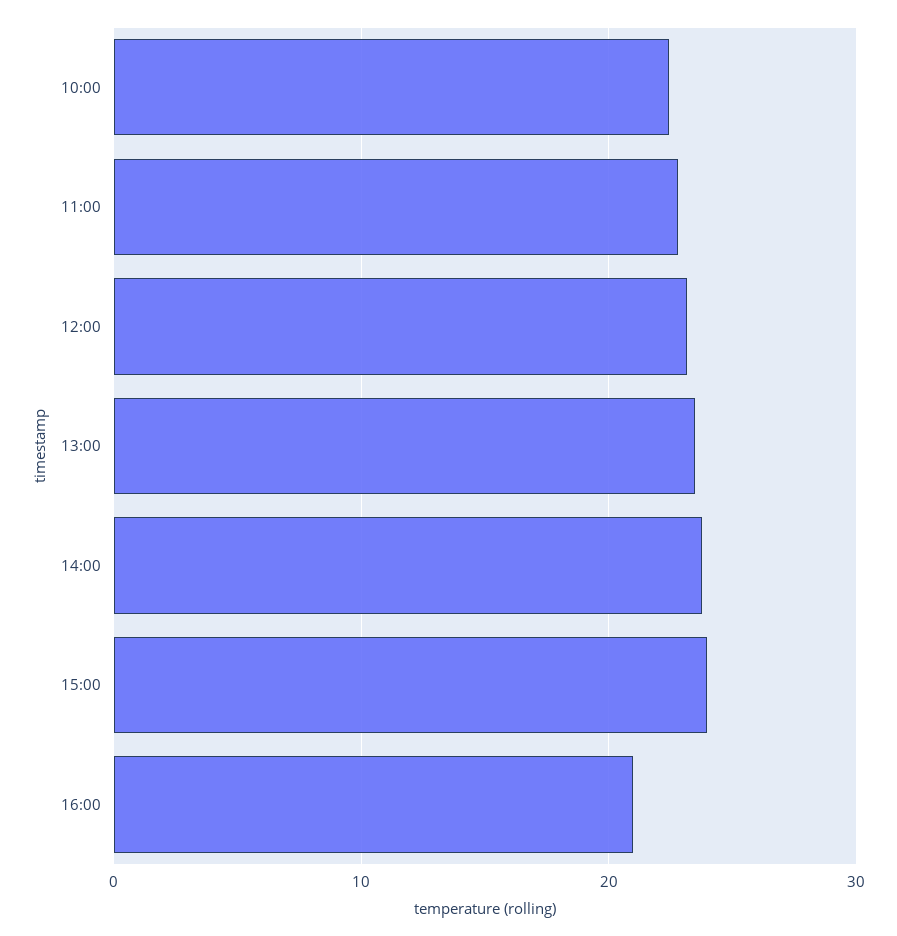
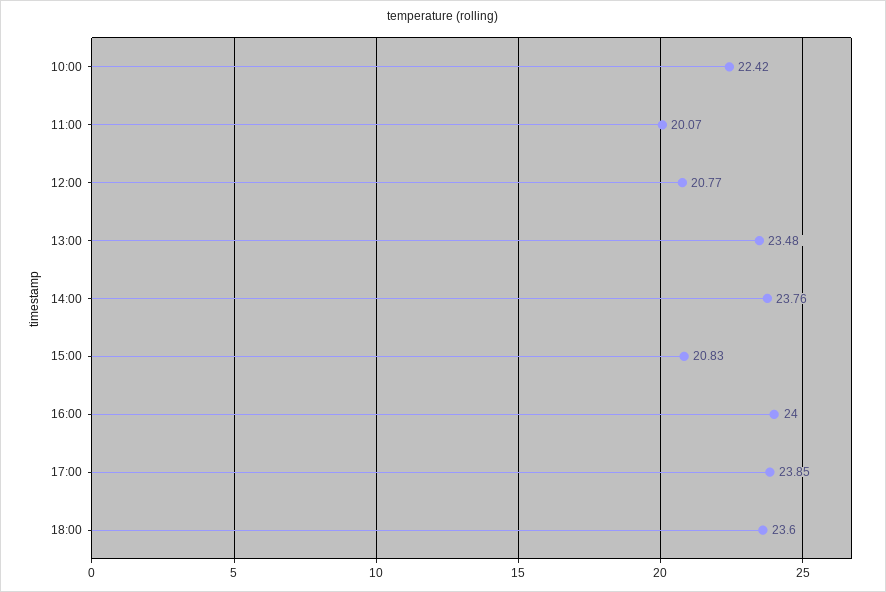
11:00: 23 -> 20.07
12:00: 23 -> 20.77
15:00: 24 -> 20.83
16:00: 21 -> 24
17:00: none -> 23.85
18:00: none -> 23.6

